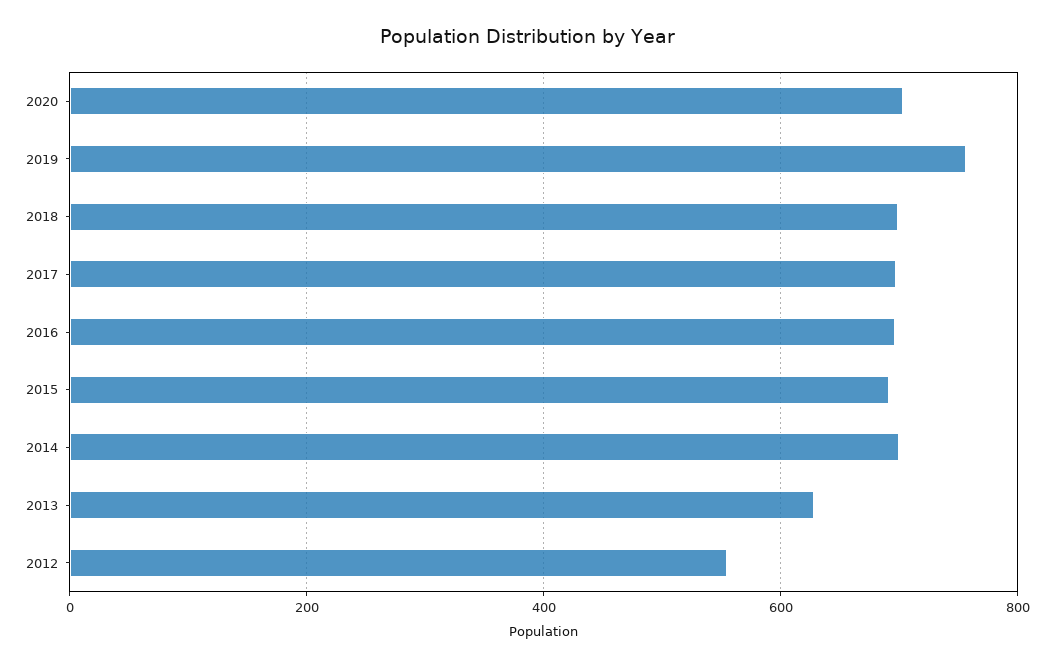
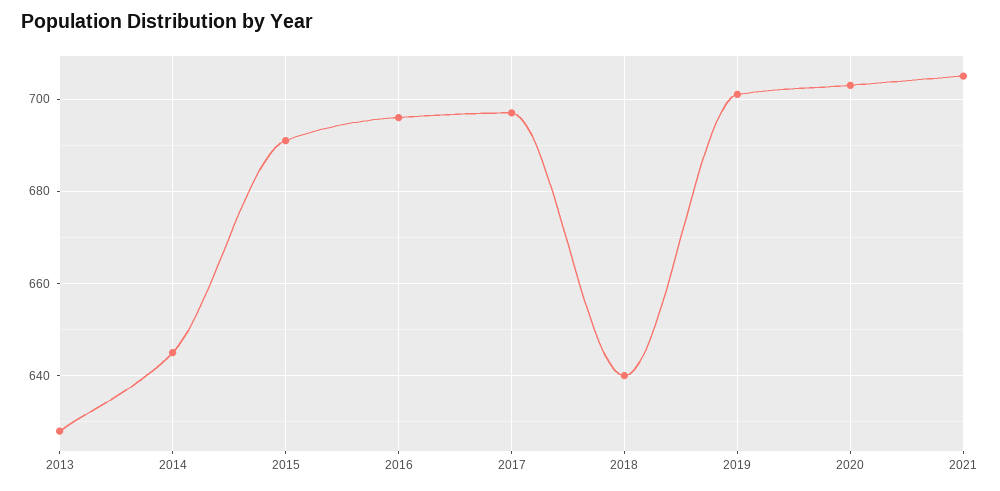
2019: 760 -> 700
2018: 700 -> 640
2014: 700 -> 645
2012: 560 -> none
2021: none -> 705

